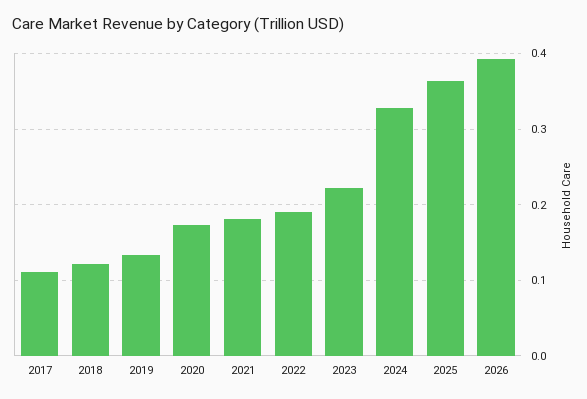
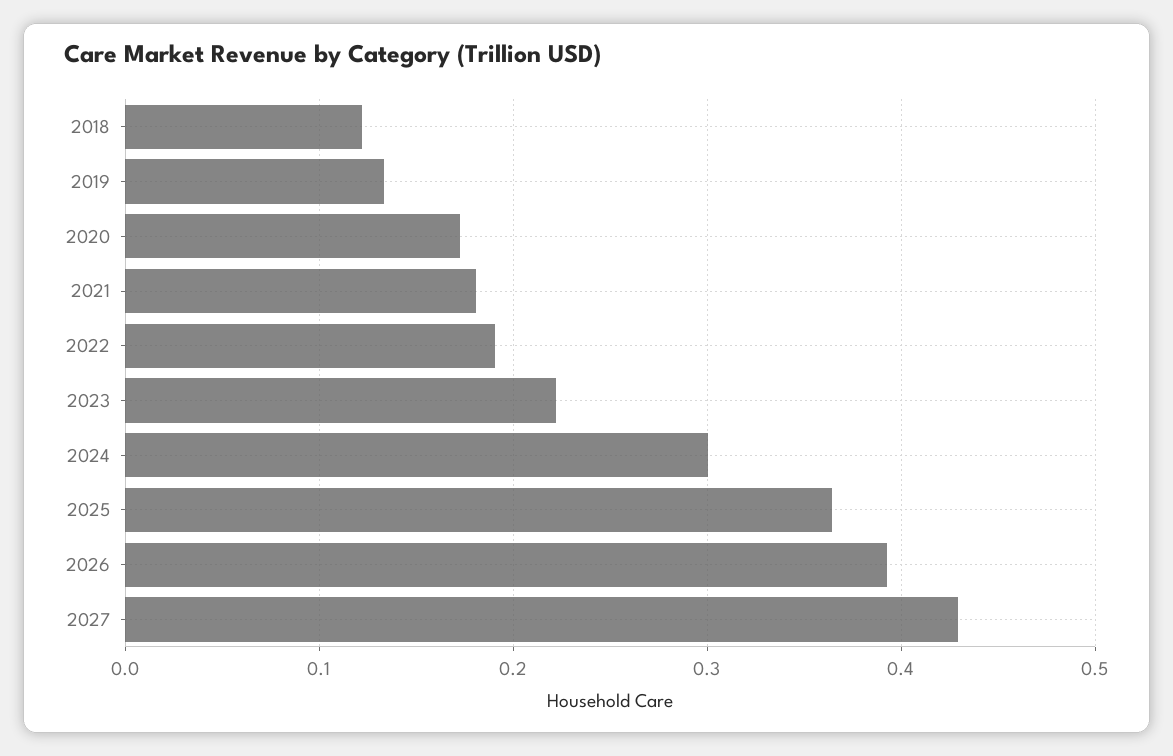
2017: 0.11 -> none
2024: 0.33 -> 0.3
2027: none -> 0.43

